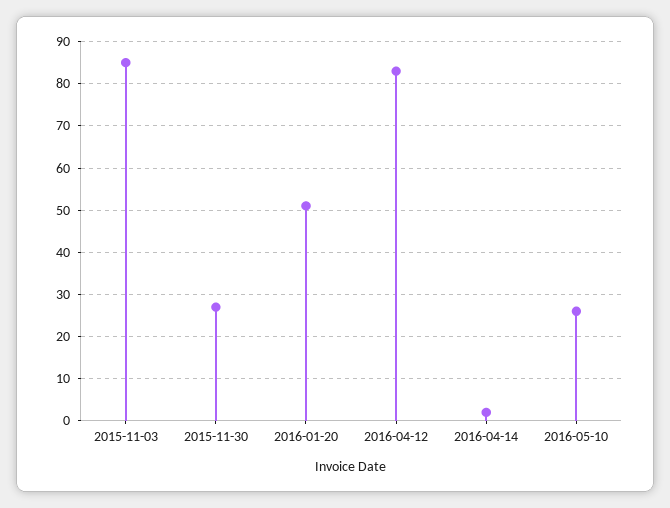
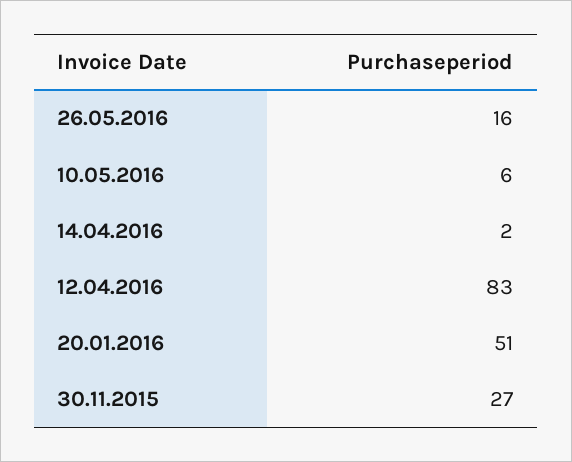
2015-11-03: 85 -> none
2016-05-10: 25 -> 6
26.05.2016: none -> 16

